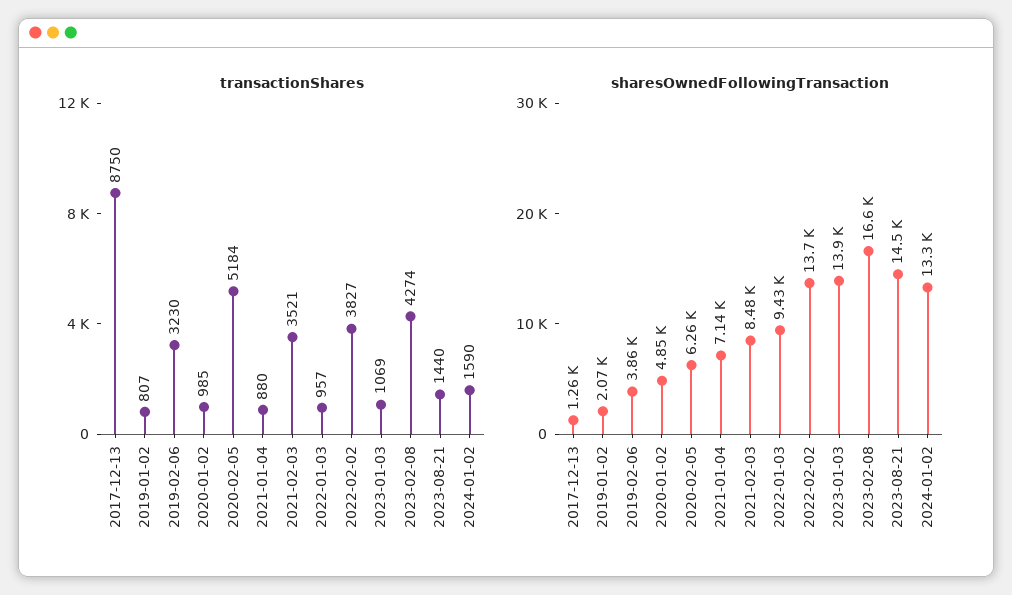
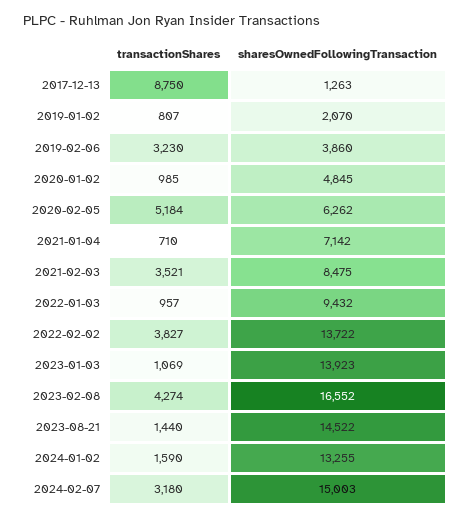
transactionShares, 2021-01-04: 880 -> 710
transactionShares, 2024-02-07: none -> 3180
sharesOwnedFollowingTransaction, 2024-02-07: none -> 15003

